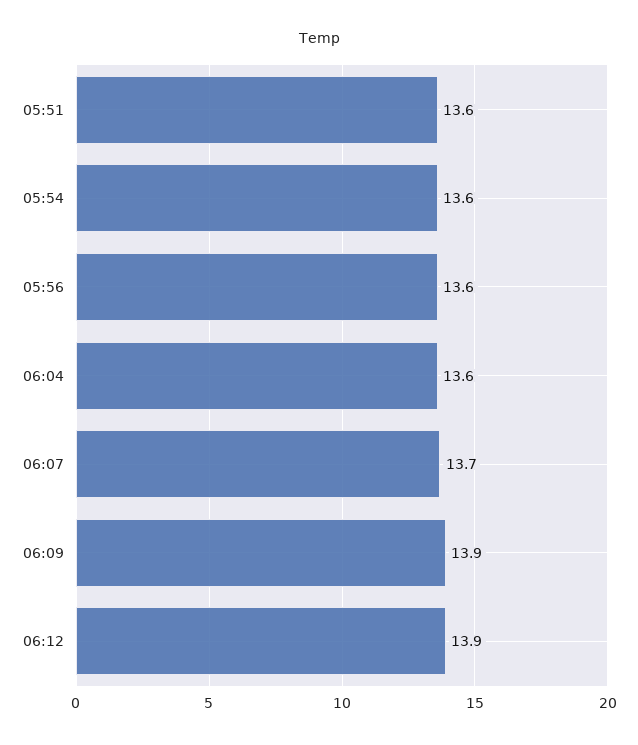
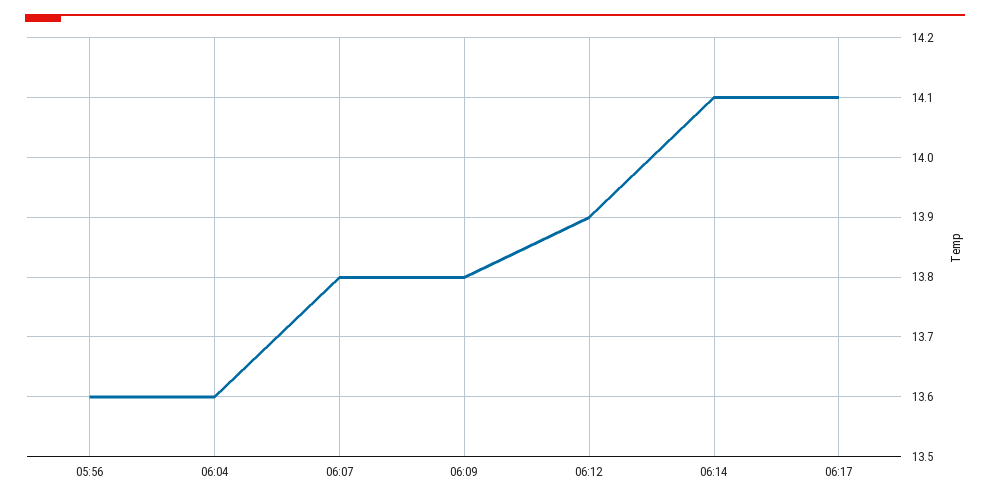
05:51: 13.6 -> none
05:54: 13.6 -> none
06:07: 13.7 -> 13.8
06:09: 13.9 -> 13.8
06:14: none -> 14.1
06:17: none -> 14.1

